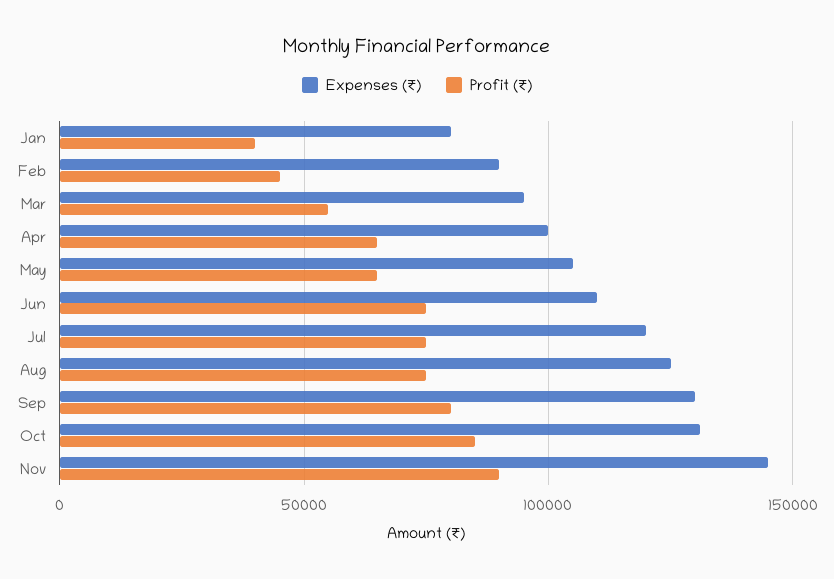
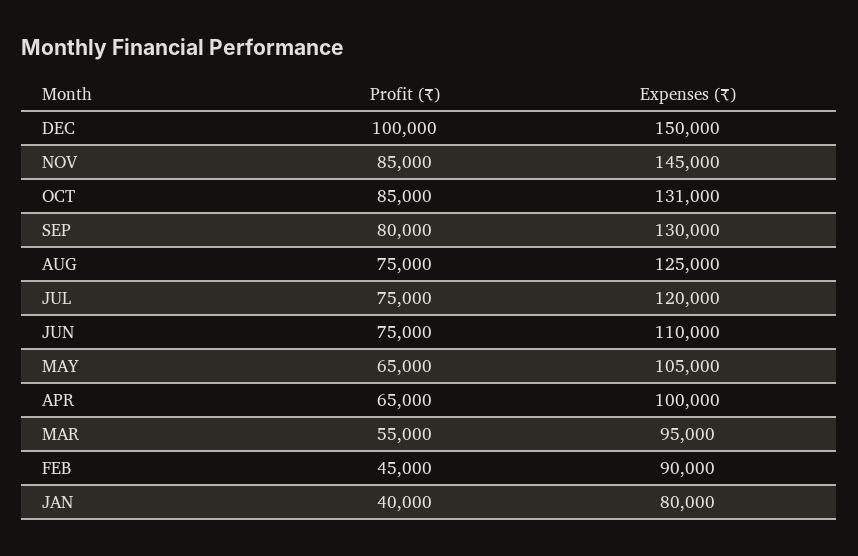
Profit (₹), Nov: 90000 -> 85000
Profit (₹), DEC: none -> 100000
Expenses (₹), DEC: none -> 150000

